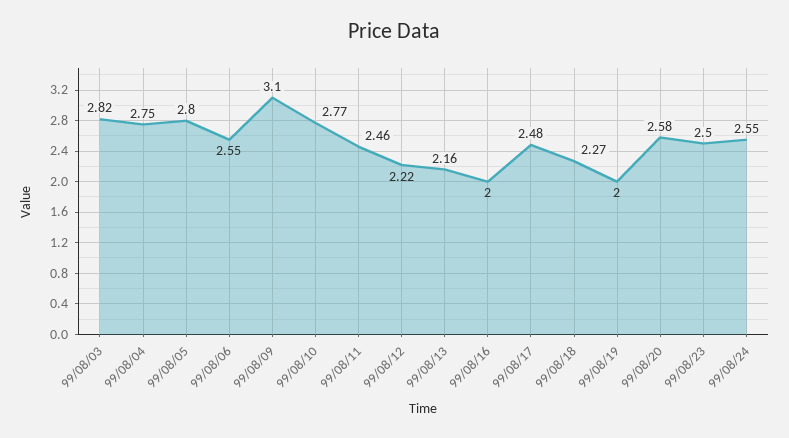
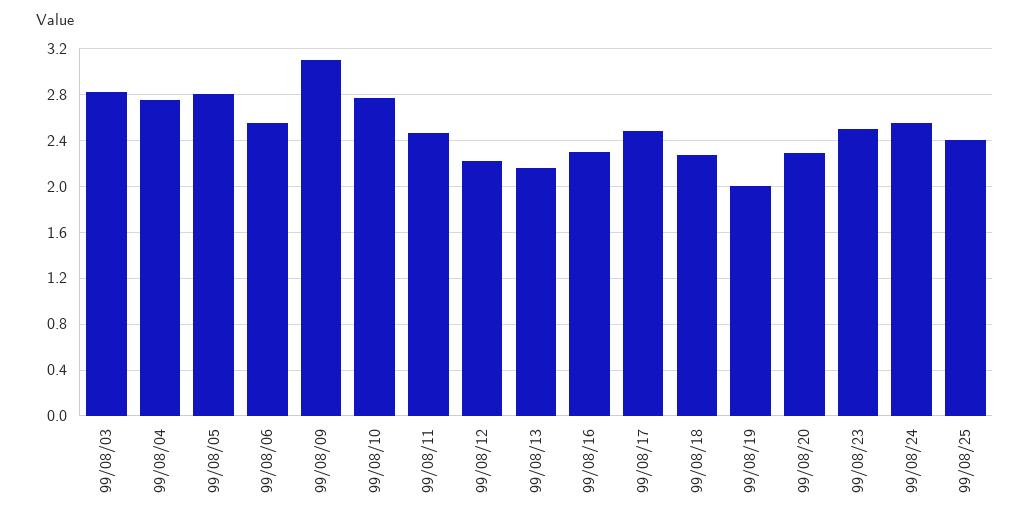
99/08/16: 2 -> 2.3
99/08/20: 2.58 -> 2.3
99/08/25: none -> 2.4

